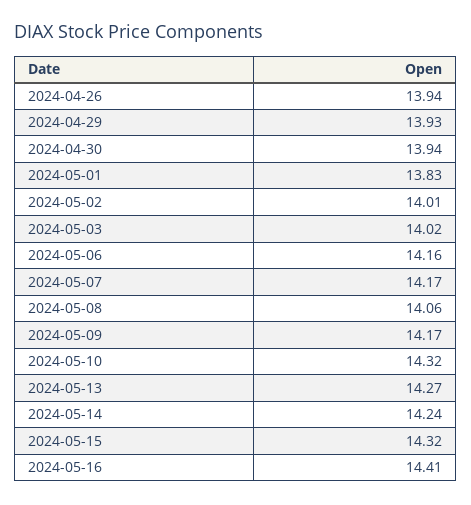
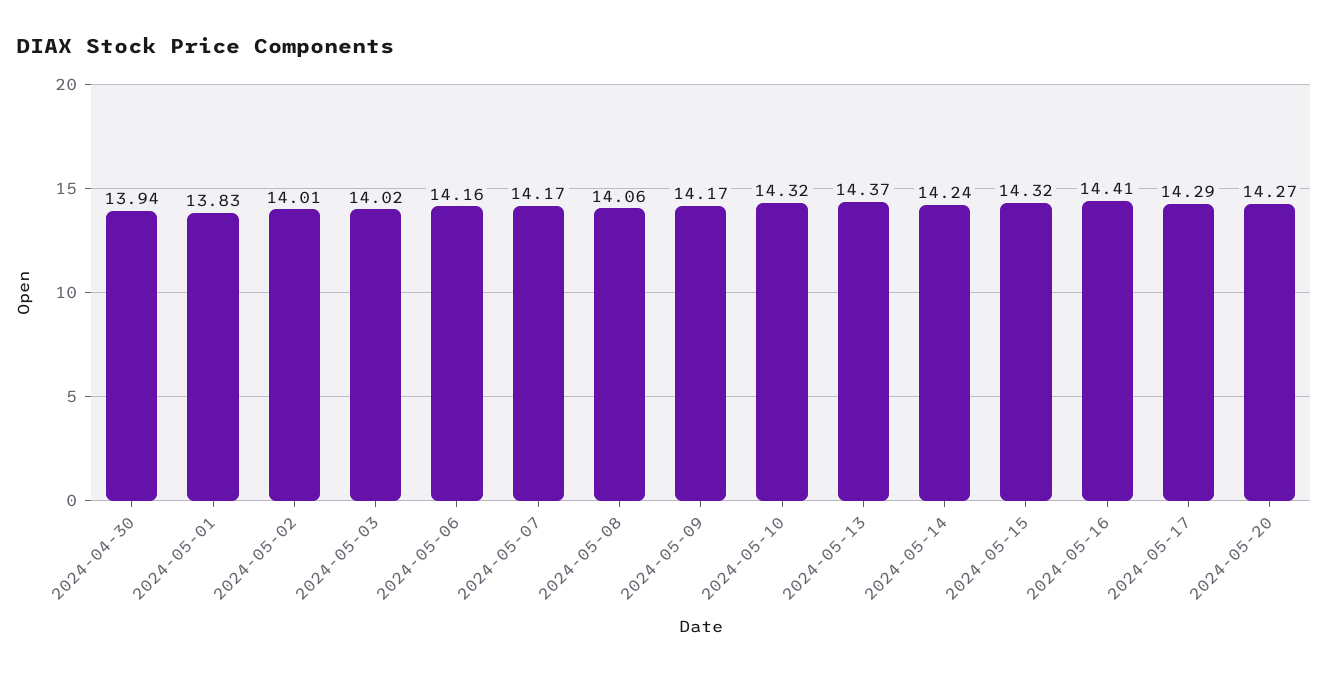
2024-04-26: 13.94 -> none
2024-04-29: 13.93 -> none
2024-05-13: 14.27 -> 14.37
2024-05-17: none -> 14.29
2024-05-20: none -> 14.27

